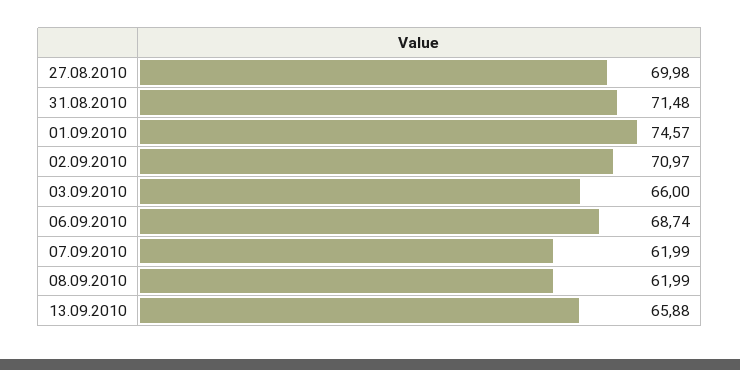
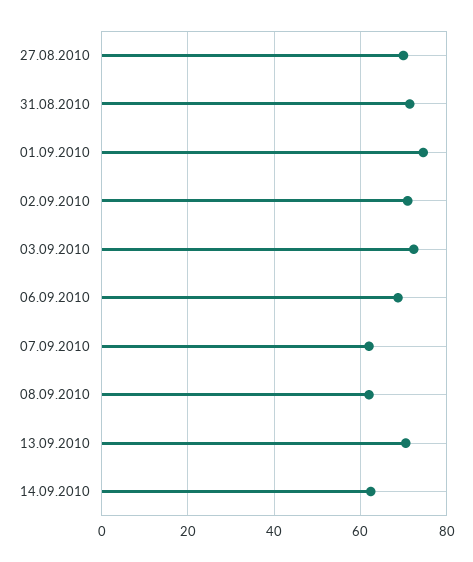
03.09.2010: 66 -> 72
13.09.2010: 65.88 -> 70
14.09.2010: none -> 62

